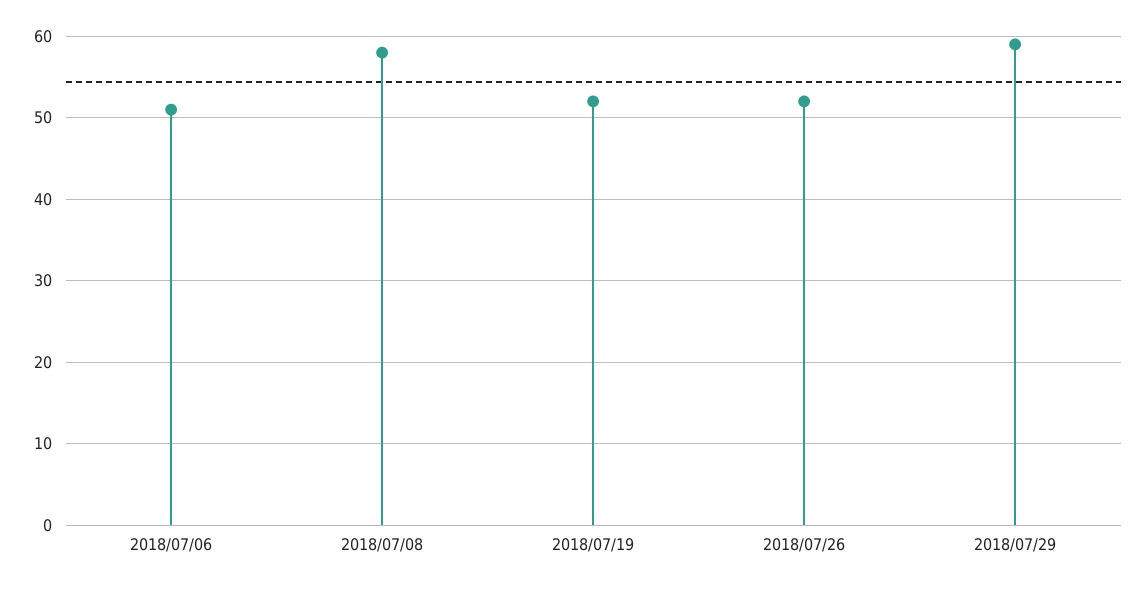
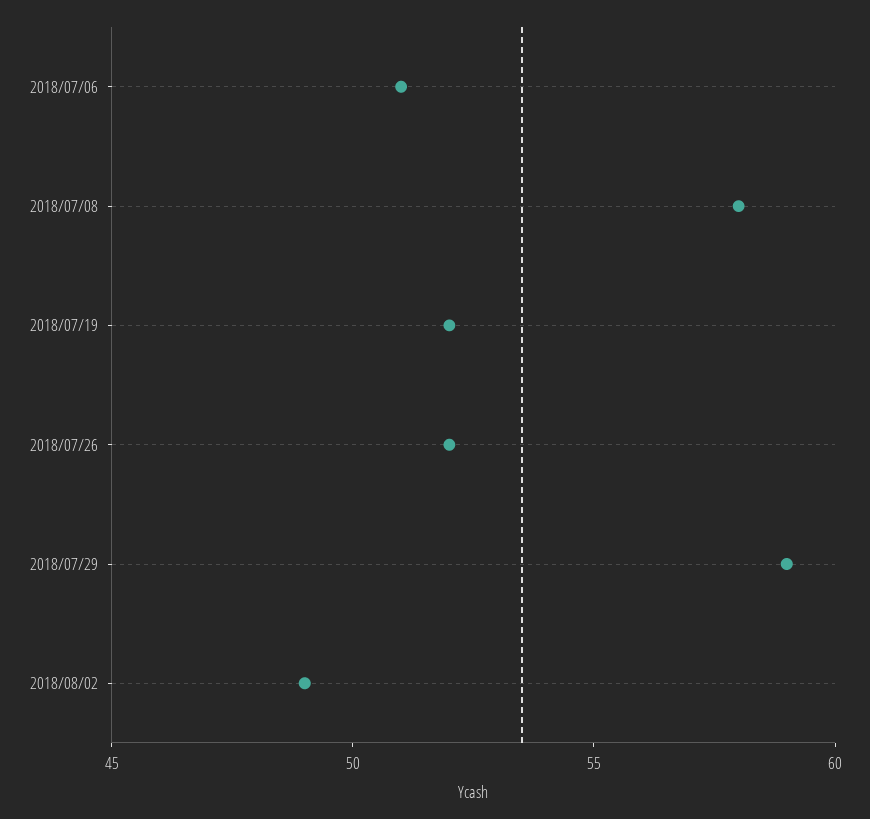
2018/08/02: none -> 49

